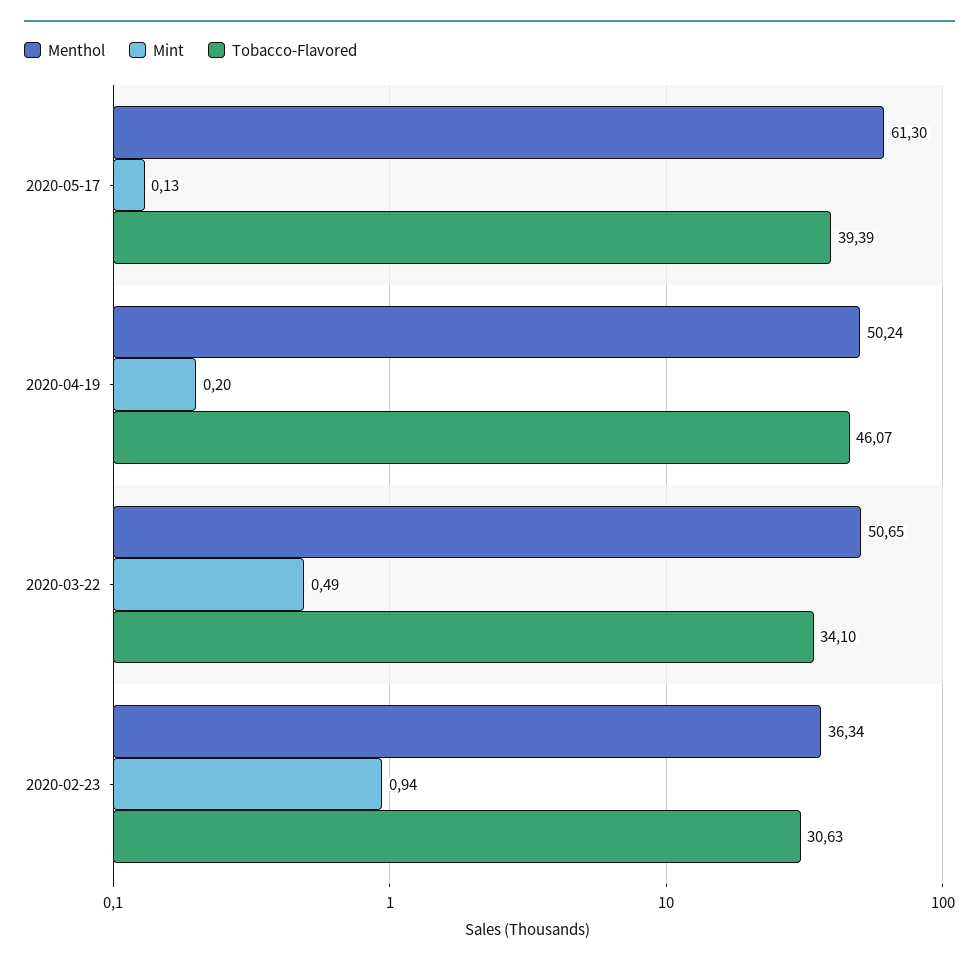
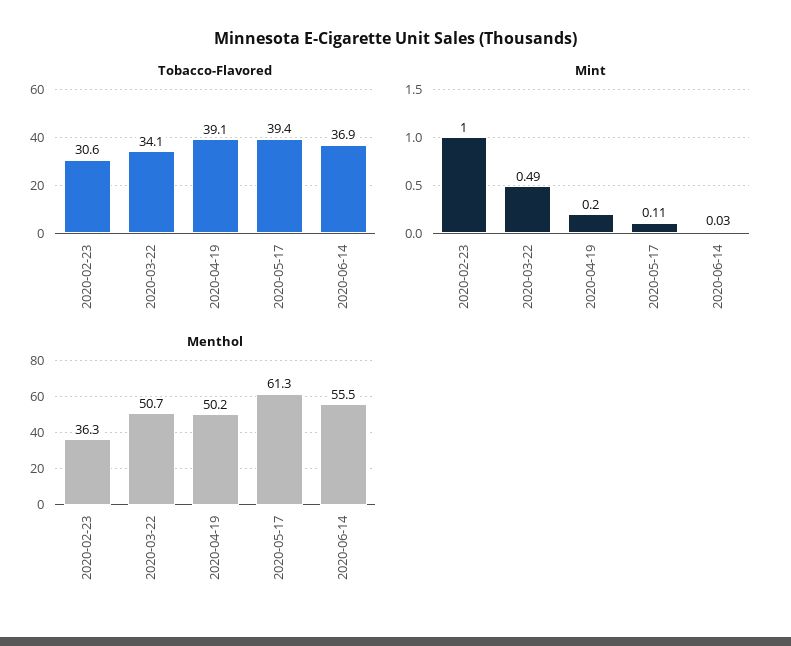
Mint, 2020-05-17: 0.13 -> 0.11
Tobacco-Flavored, 2020-04-19: 46.07 -> 39.1
Mint, 2020-02-23: 0.94 -> 1
Tobacco-Flavored, 2020-06-14: none -> 36.9
Mint, 2020-06-14: none -> 0.03
Menthol, 2020-06-14: none -> 55.5

